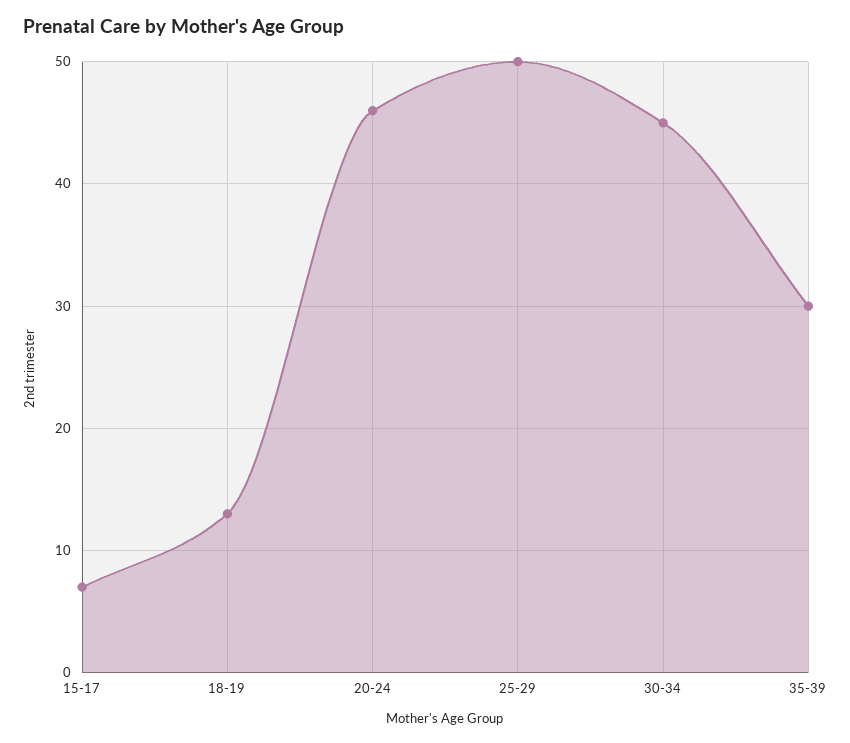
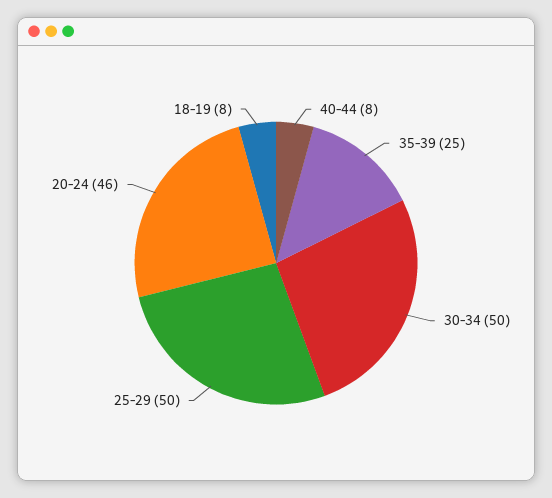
15-17: 7 -> none
18-19: 13 -> 8
30-34: 45 -> 50
35-39: 30 -> 25
40-44: none -> 8

